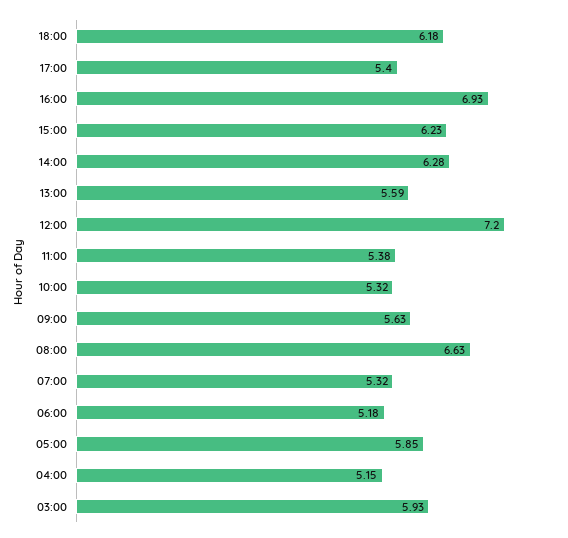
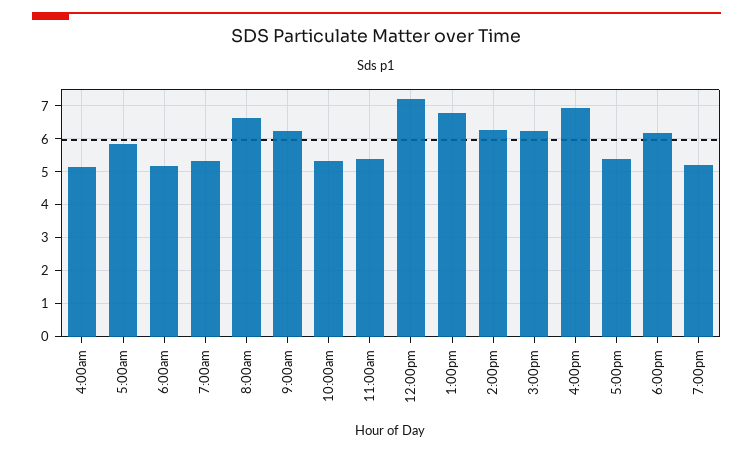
13:00: 5.59 -> 6.8
09:00: 5.63 -> 6.2
03:00: 5.93 -> none
7:00pm: none -> 5.2

